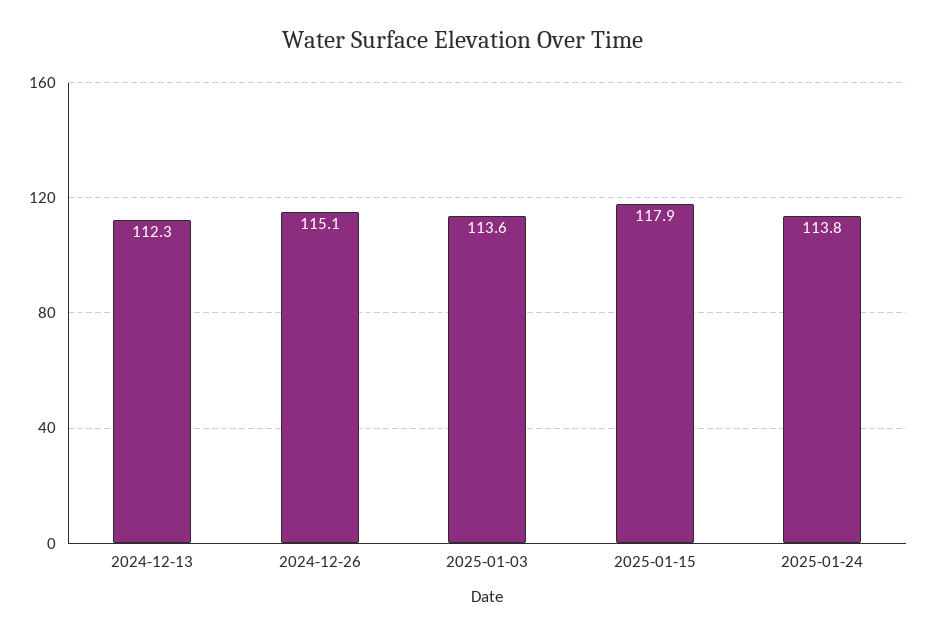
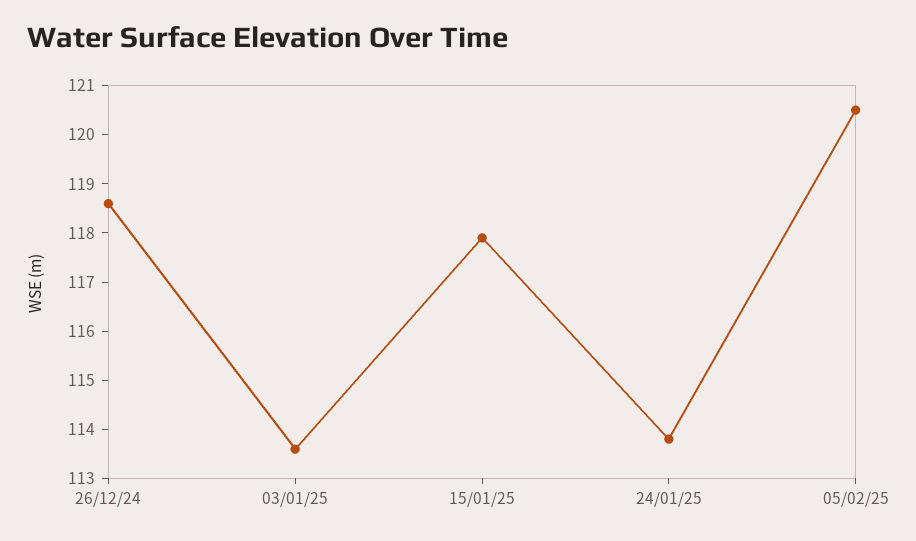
2024-12-13: 112.3 -> none
2024-12-26: 115.1 -> 118.5
05/02/25: none -> 120.5

